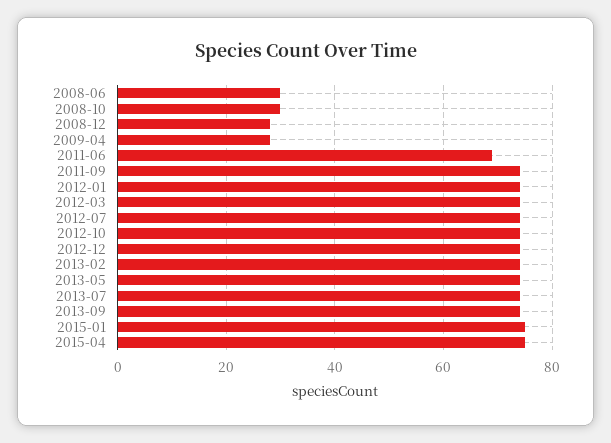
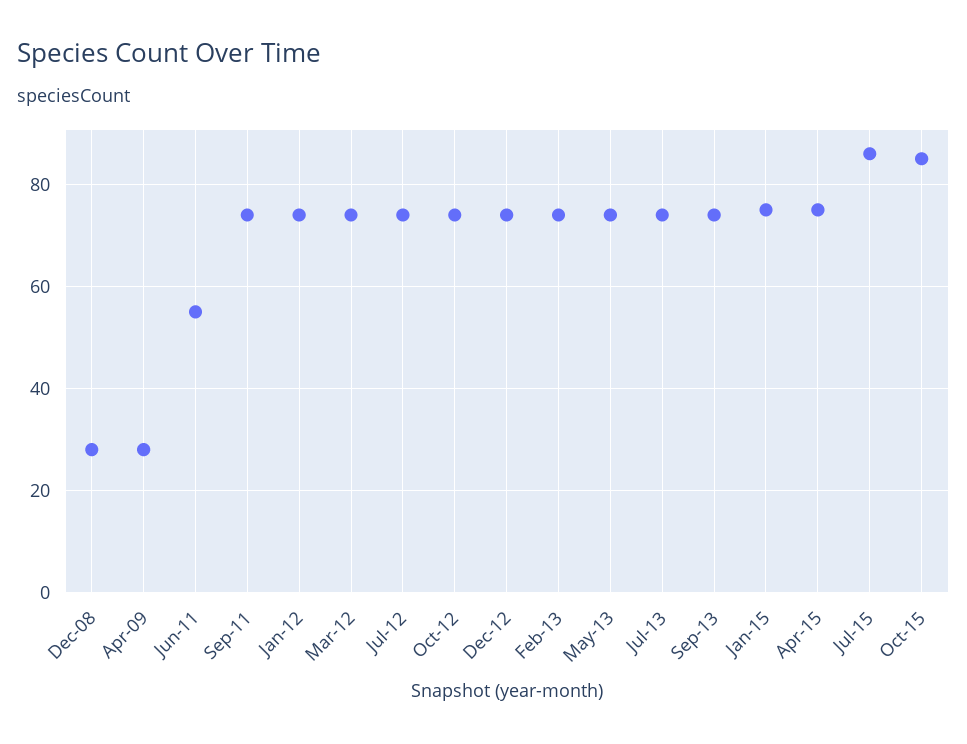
2008-06: 30 -> none
2008-10: 30 -> none
2011-06: 70 -> 55
Jul-15: none -> 85
Oct-15: none -> 85

